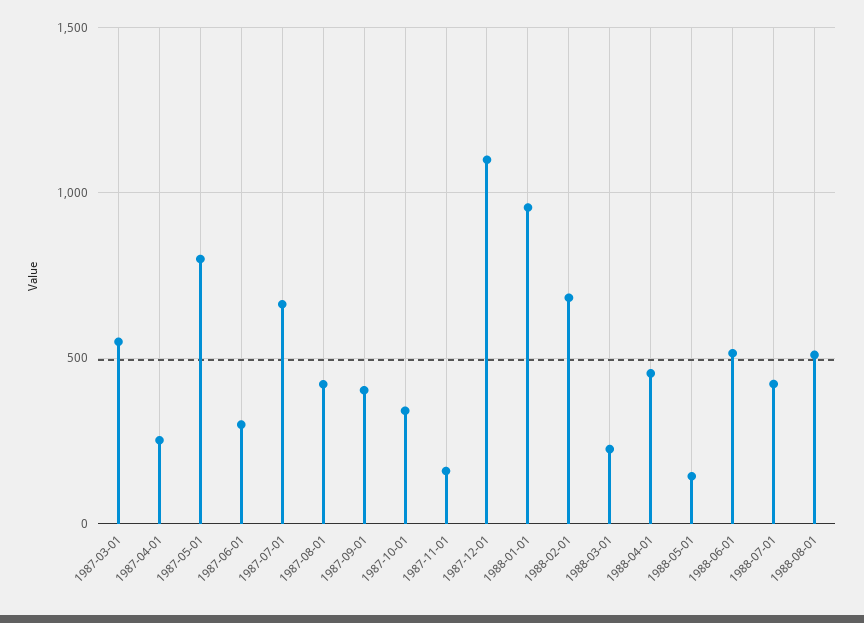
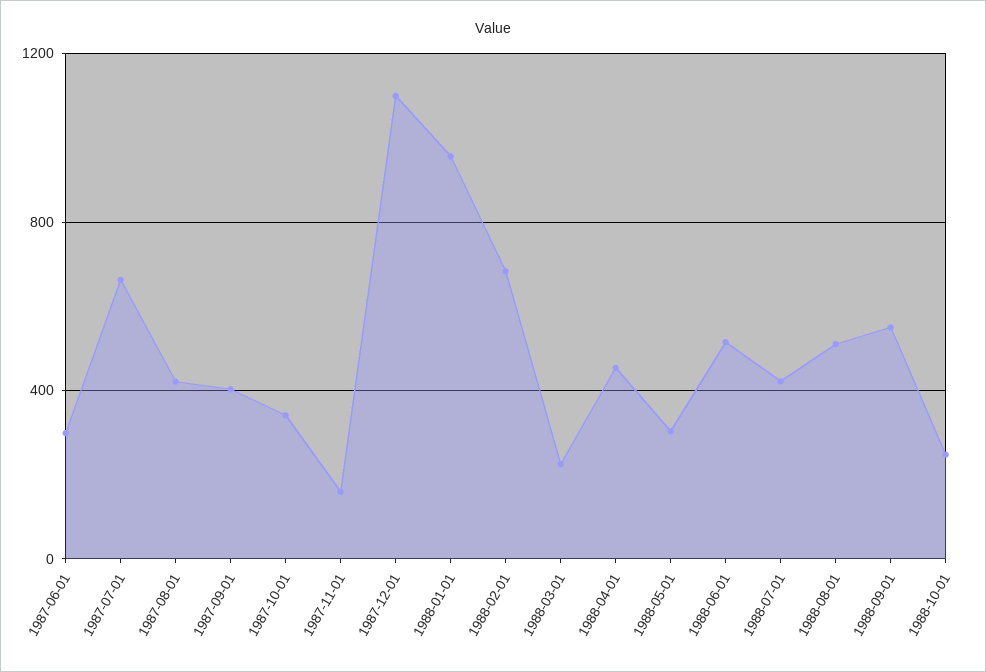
1987-03-01: 550 -> none
1987-04-01: 250 -> none
1987-05-01: 800 -> none
1988-05-01: 150 -> 300
1988-09-01: none -> 550
1988-10-01: none -> 250

